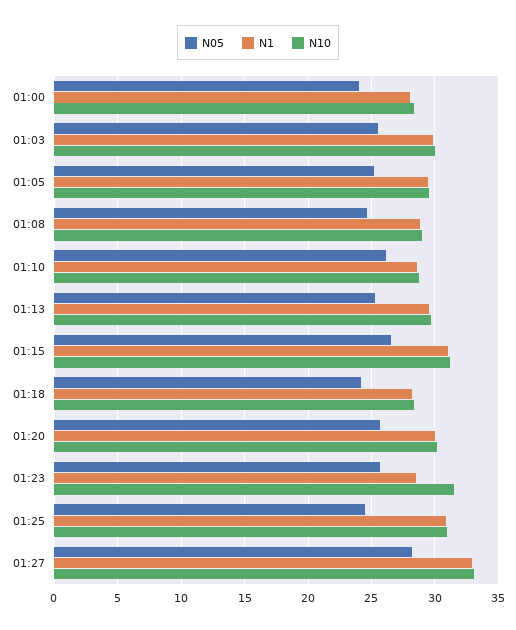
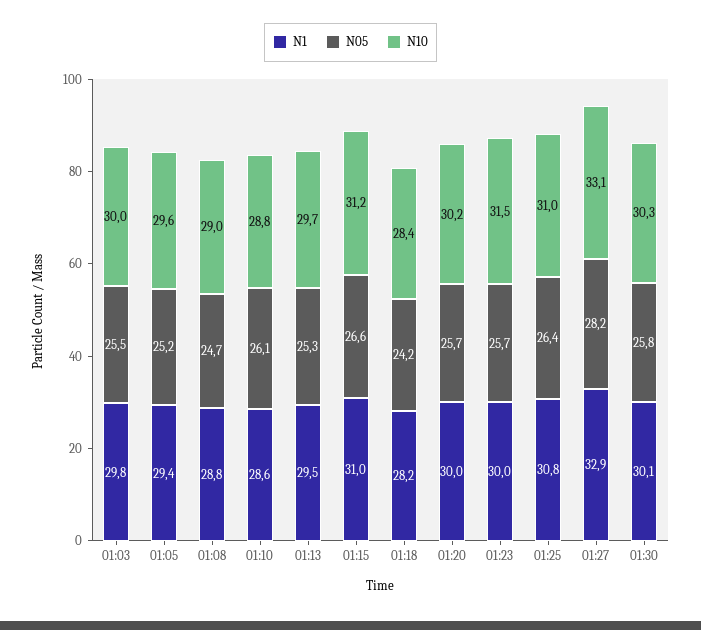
N05, 01:00: 24 -> none
N1, 01:00: 28 -> none
N10, 01:00: 28.5 -> none
N1, 01:23: 28.5 -> 30
N05, 01:25: 24.5 -> 26.4
N1, 01:30: none -> 30.1
N05, 01:30: none -> 25.8
N10, 01:30: none -> 30.3

